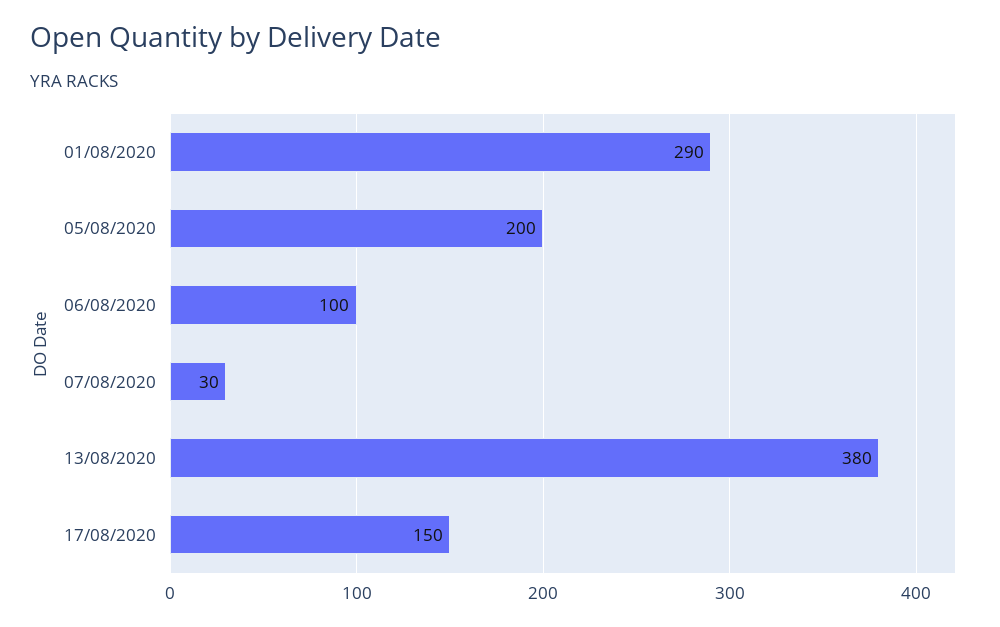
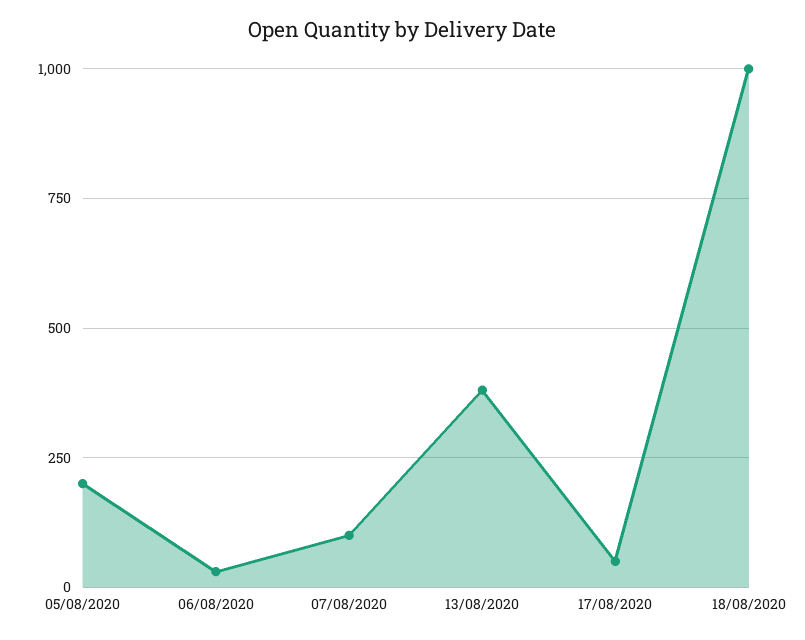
01/08/2020: 290 -> none
06/08/2020: 100 -> 25
07/08/2020: 30 -> 100
17/08/2020: 150 -> 50
18/08/2020: none -> 1000

